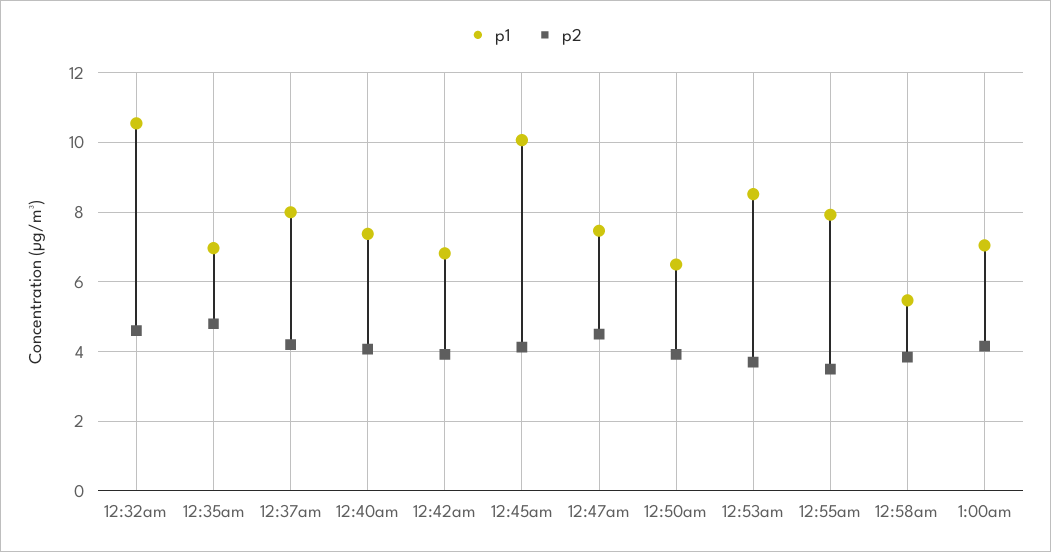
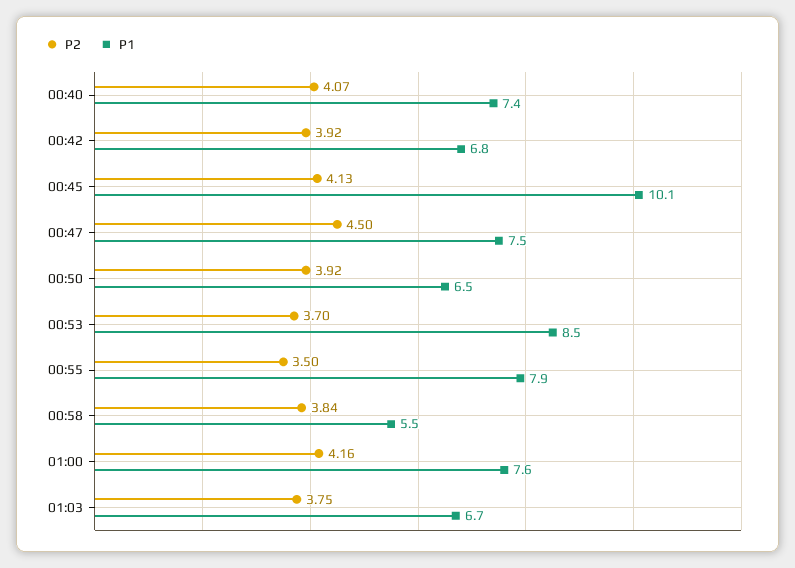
p1, 12:32am: 10.6 -> none
p2, 12:32am: 4.6 -> none
p1, 12:35am: 7 -> none
p2, 12:35am: 4.8 -> none
p1, 12:37am: 8 -> none
p2, 12:37am: 4.2 -> none
p1, 1:00am: 7 -> 7.6
p2, 01:03: none -> 3.75
p1, 01:03: none -> 6.7

